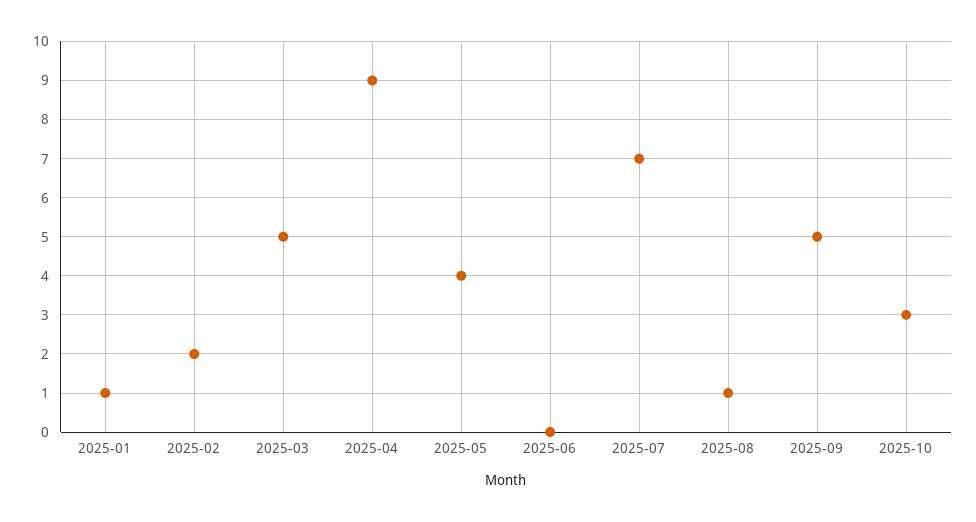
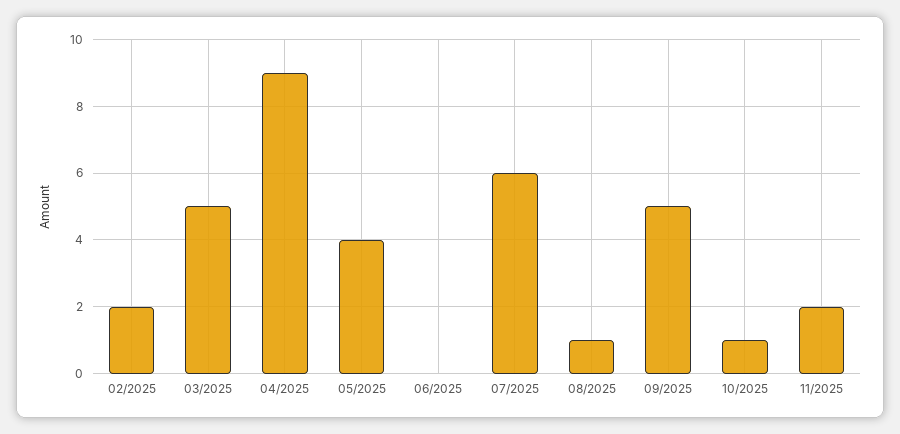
2025-01: 1 -> none
2025-07: 7 -> 6
2025-10: 3 -> 1
11/2025: none -> 2

